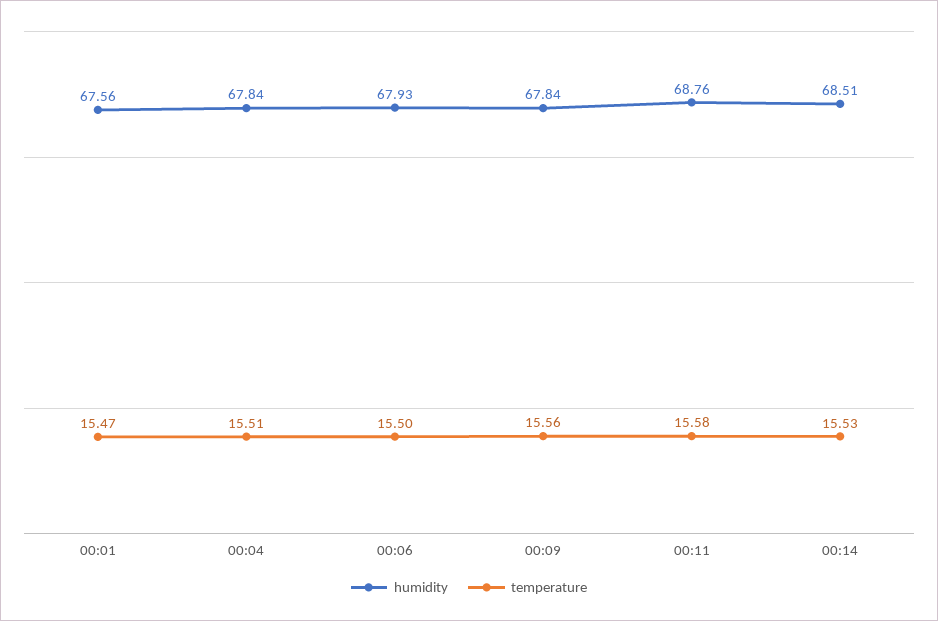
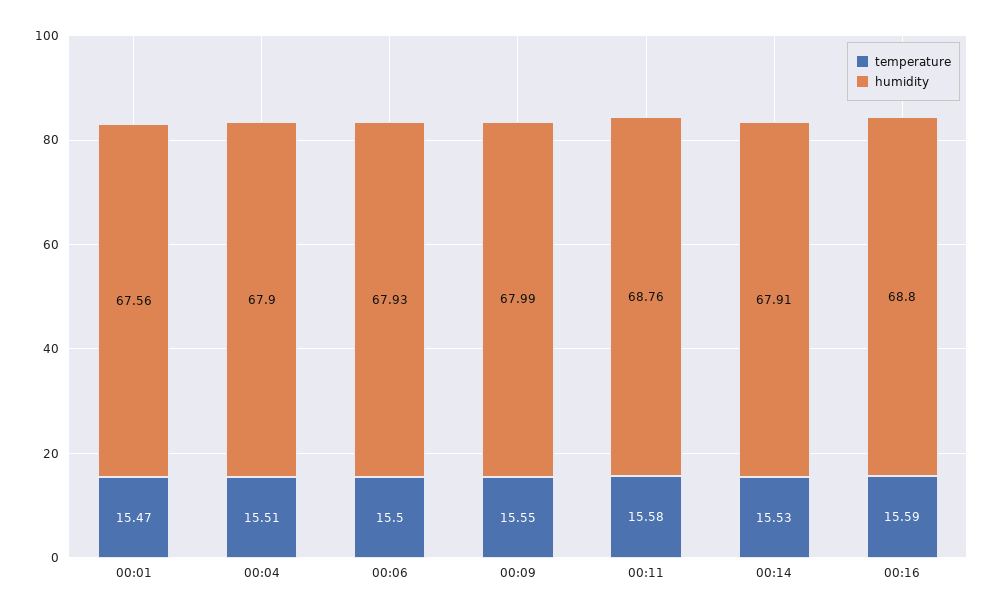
humidity, 00:04: 67.84 -> 67.9
humidity, 00:09: 67.84 -> 67.99
temperature, 00:09: 15.56 -> 15.55
humidity, 00:14: 68.51 -> 67.91
temperature, 00:16: none -> 15.59
humidity, 00:16: none -> 68.8

